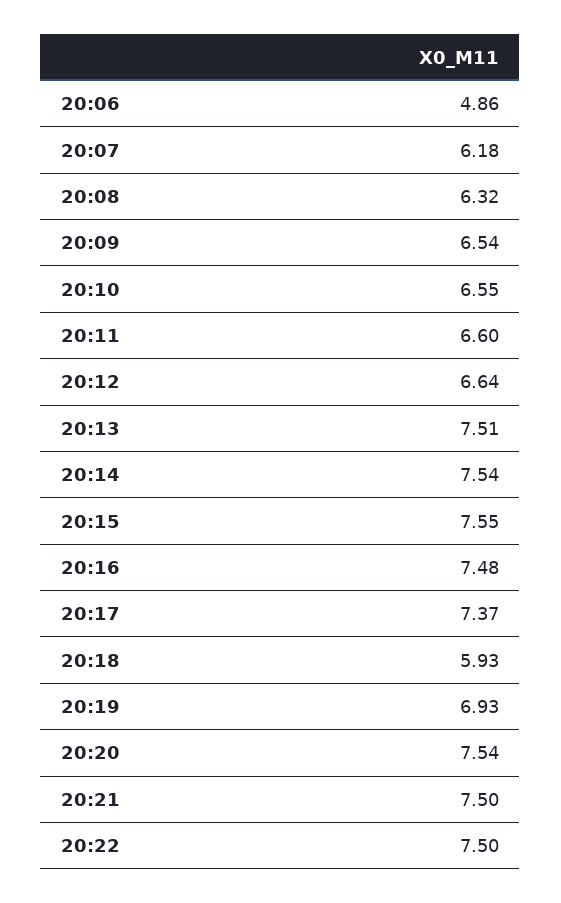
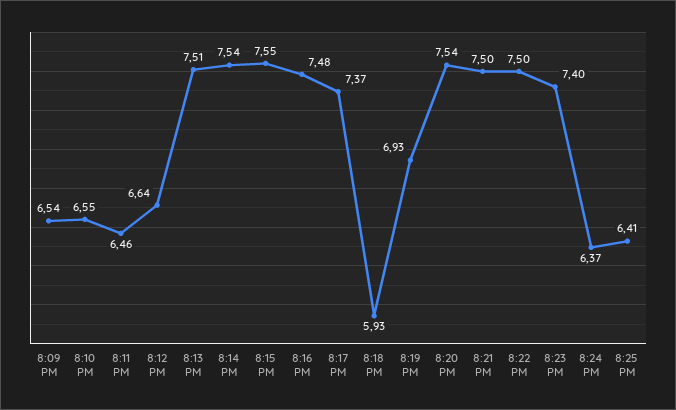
20:06: 4.86 -> none
20:07: 6.18 -> none
20:08: 6.32 -> none
20:11: 6.6 -> 6.46
8:23 PM: none -> 7.4
8:24 PM: none -> 6.37
8:25 PM: none -> 6.41

